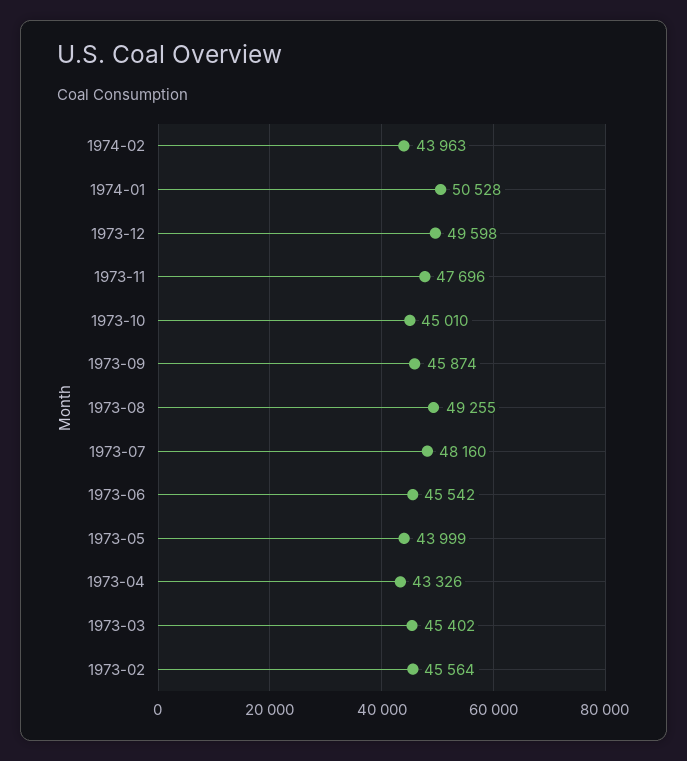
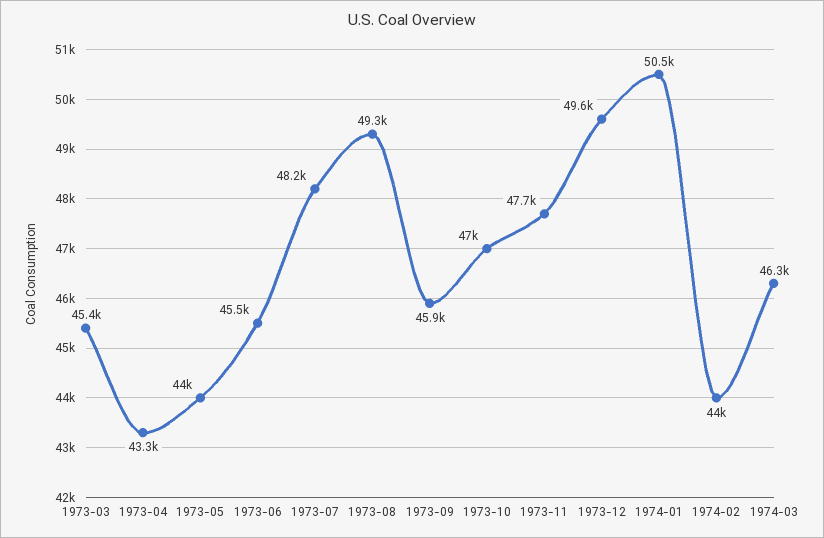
1973-10: 45010 -> 47000
1973-02: 45564 -> none
1974-03: none -> 46300

